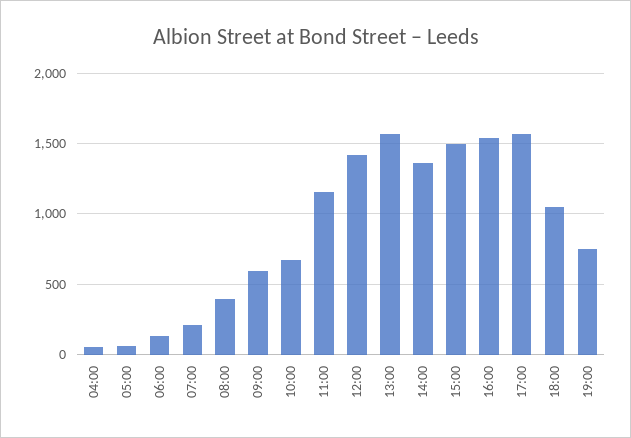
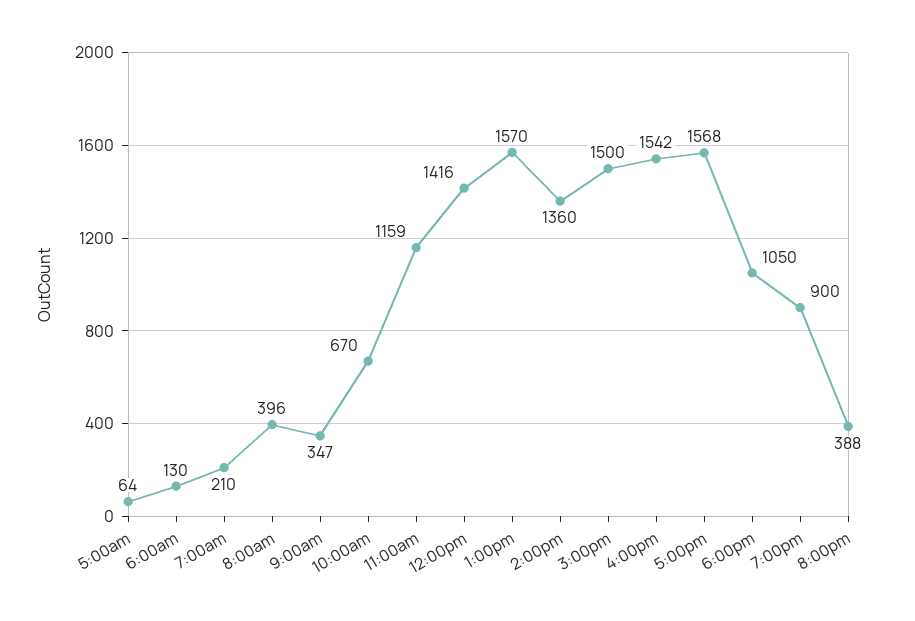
04:00: 50 -> none
09:00: 600 -> 347
19:00: 750 -> 900
8:00pm: none -> 388

